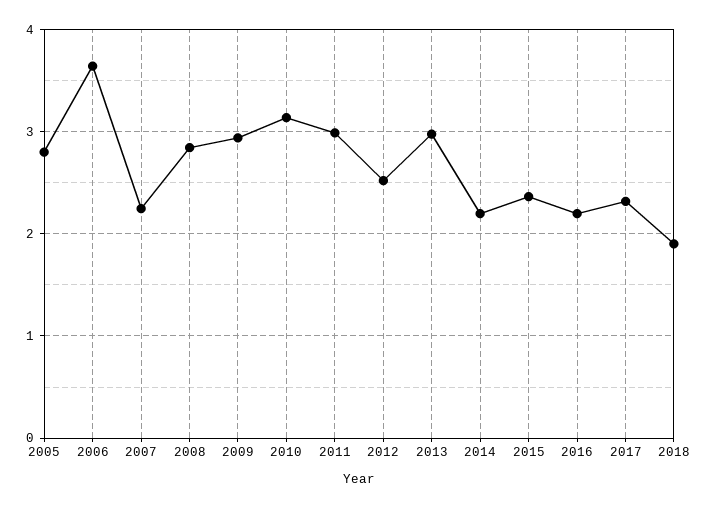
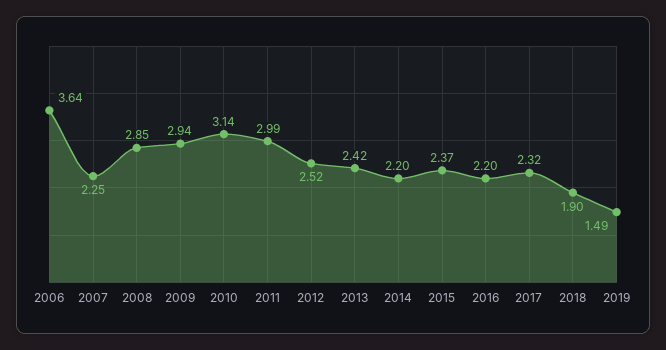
2005: 2.8 -> none
2013: 3 -> 2.42
2019: none -> 1.49

